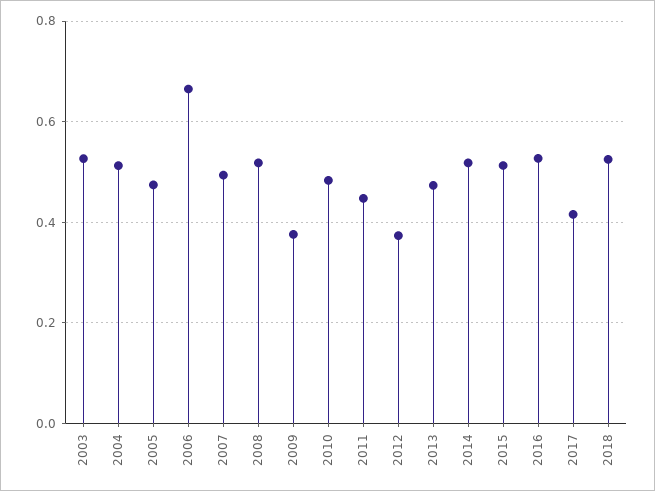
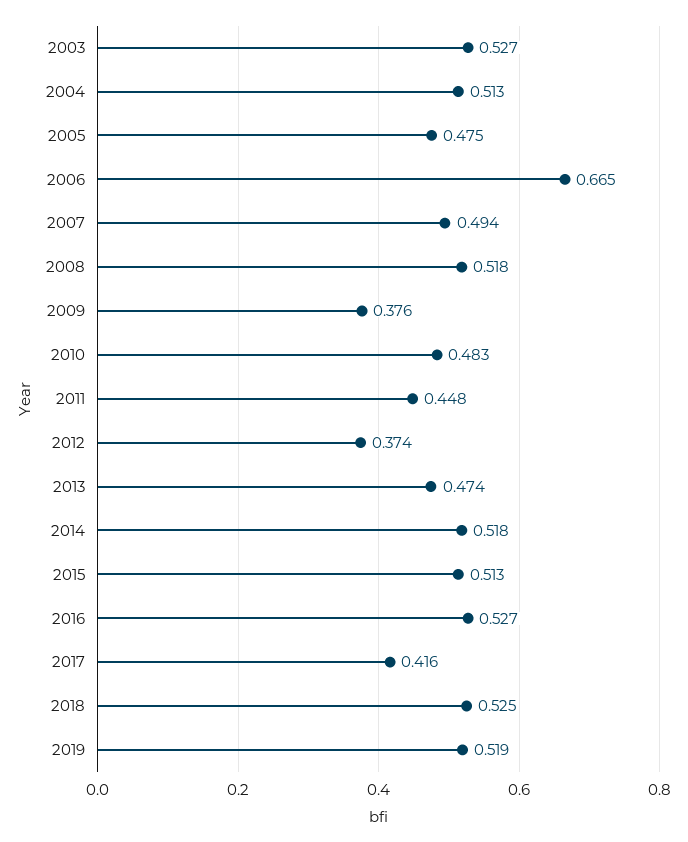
2019: none -> 0.519

